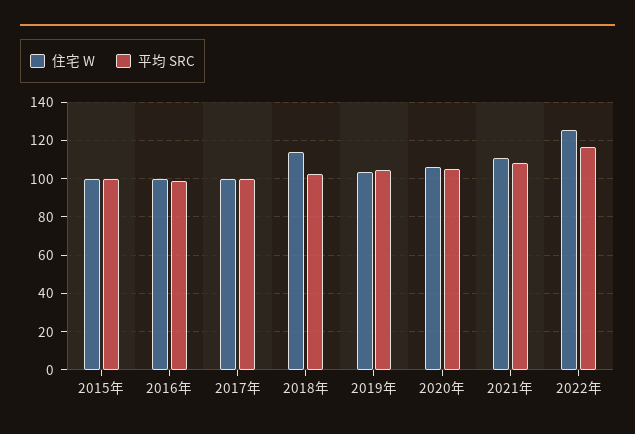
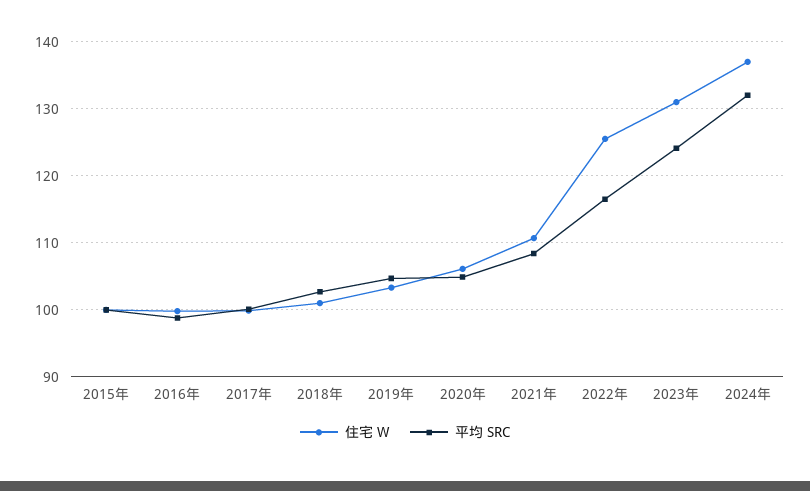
住宅 W, 2018年: 115 -> 101
住宅 W, 2023年: none -> 131
平均 SRC, 2023年: none -> 124
住宅 W, 2024年: none -> 137
平均 SRC, 2024年: none -> 132

